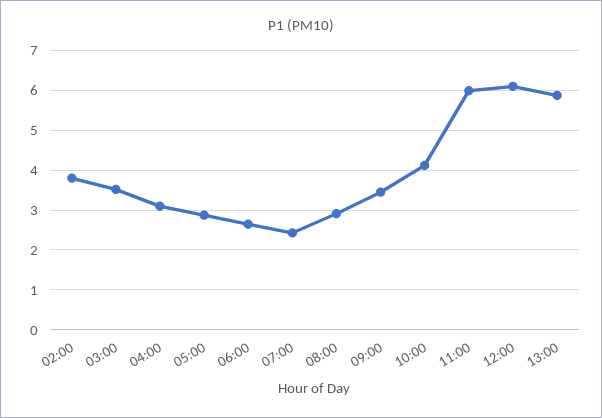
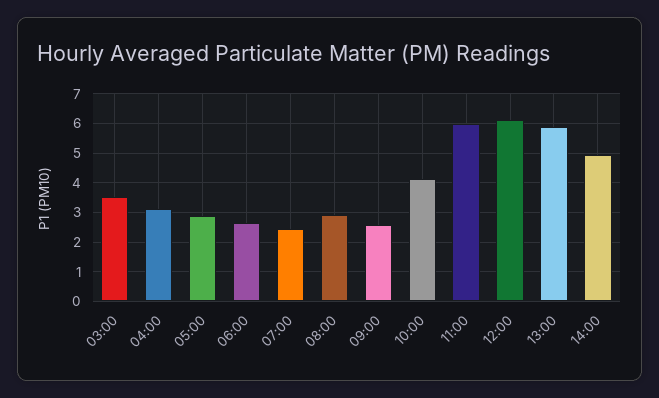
02:00: 3.8 -> none
09:00: 3.4 -> 2.5
14:00: none -> 5

